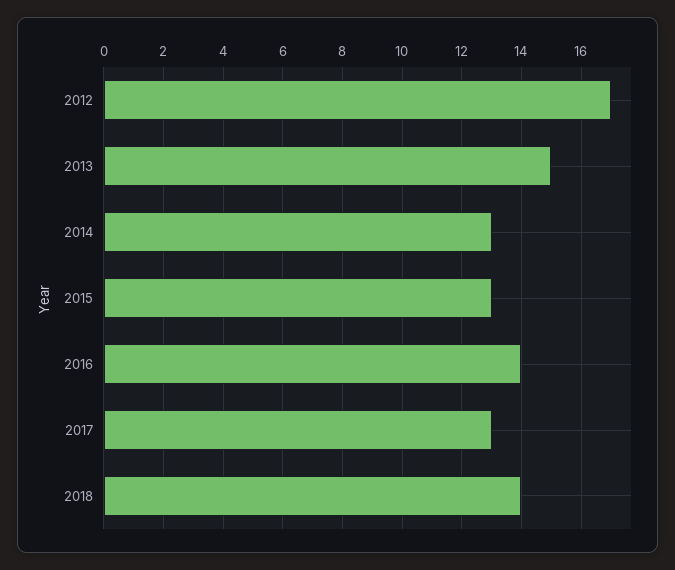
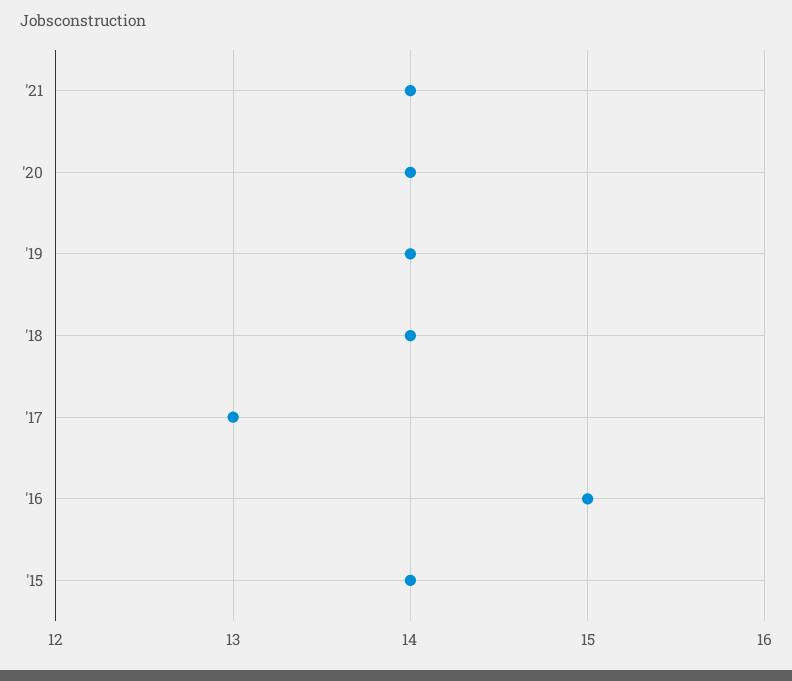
2012: 17 -> none
2013: 15 -> none
2014: 13 -> none
2015: 13 -> 14
2016: 14 -> 15
'21: none -> 14
'20: none -> 14
'19: none -> 14

